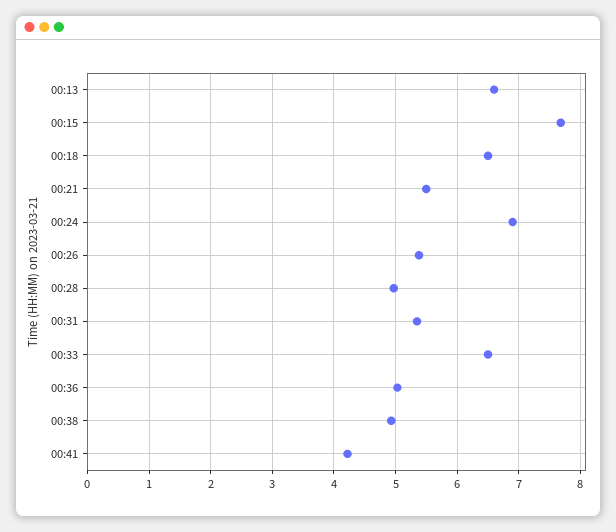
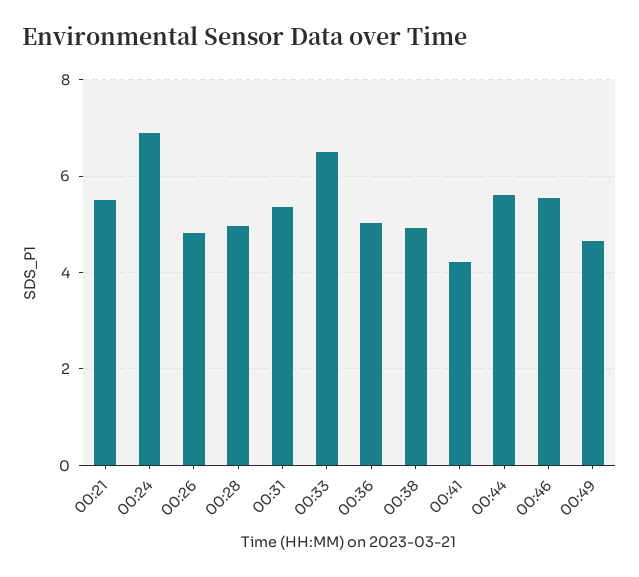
00:13: 6.6 -> none
00:15: 7.7 -> none
00:18: 6.5 -> none
00:26: 5.4 -> 4.8
00:44: none -> 5.6
00:46: none -> 5.6
00:49: none -> 4.6

